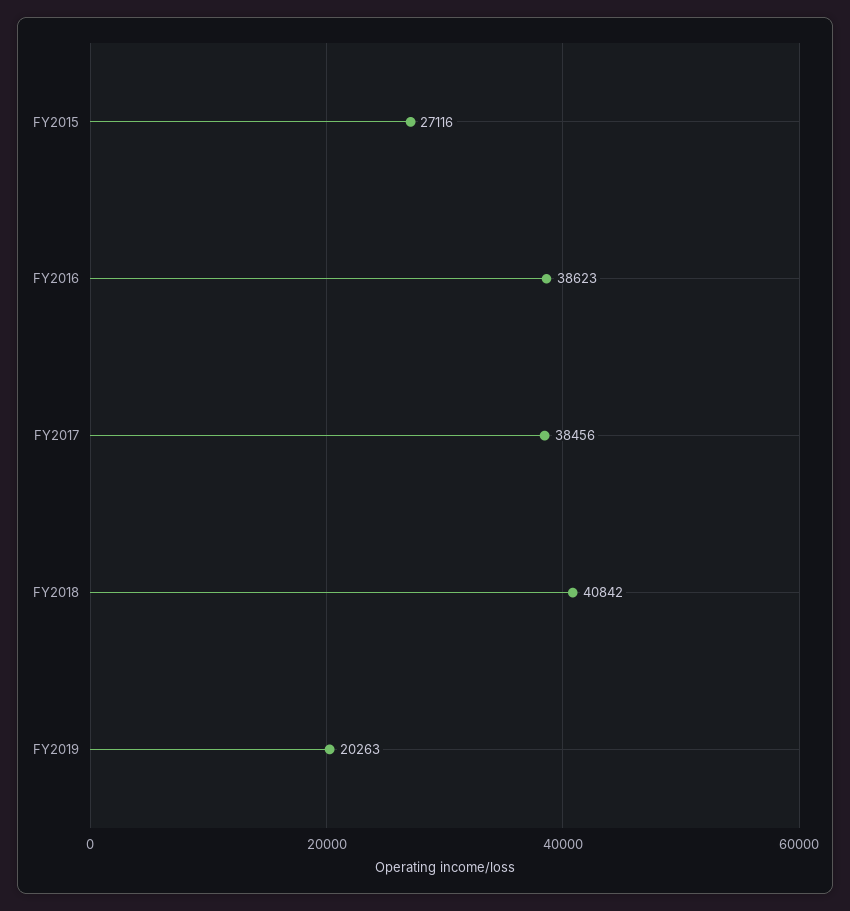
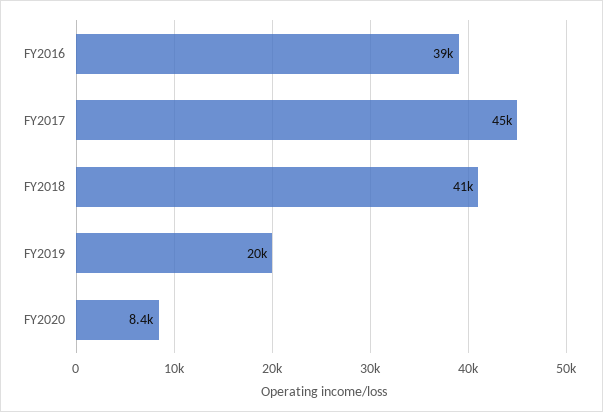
FY2015: 27116 -> none
FY2017: 38456 -> 45000
FY2020: none -> 8400

